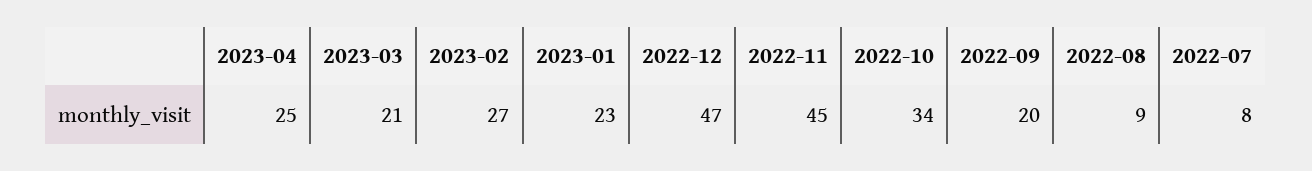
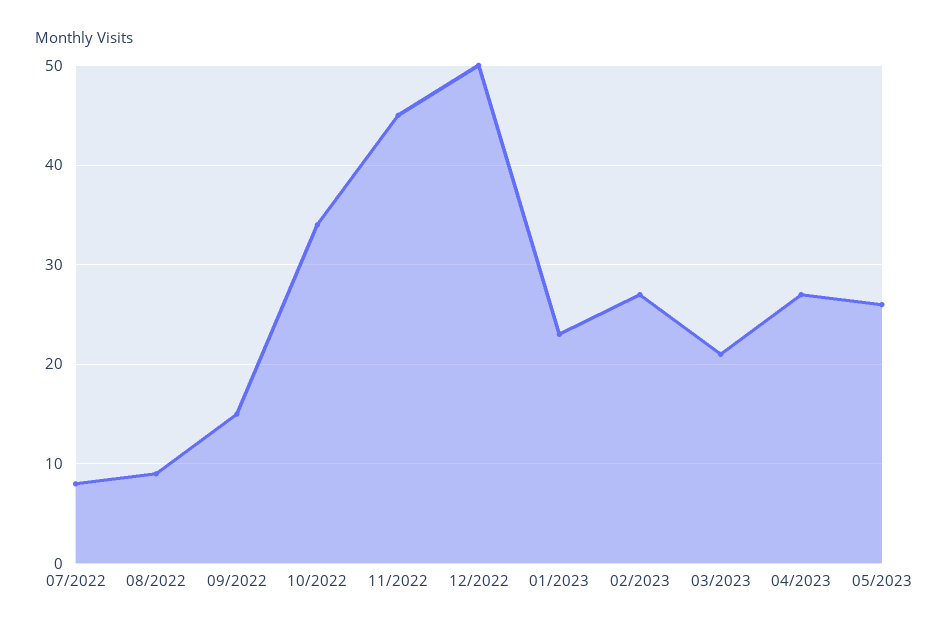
2023-04: 25 -> 27
2022-12: 47 -> 50
2022-09: 20 -> 15
05/2023: none -> 26

